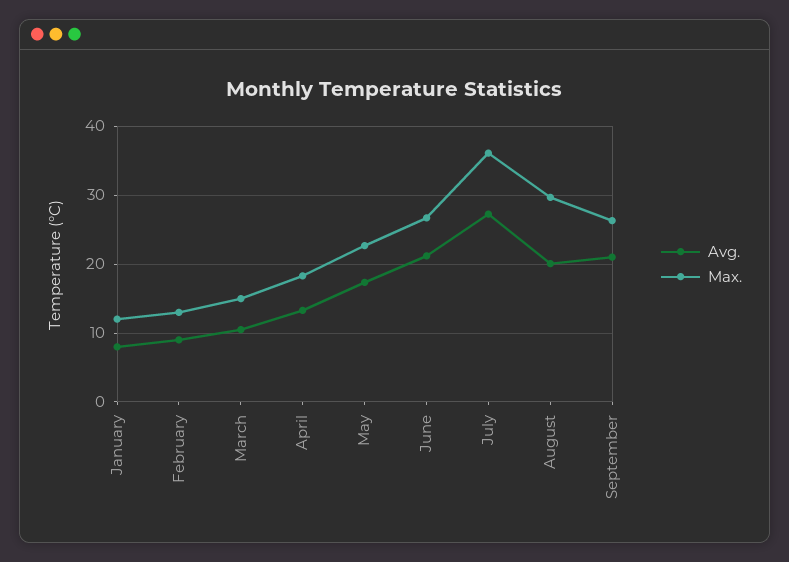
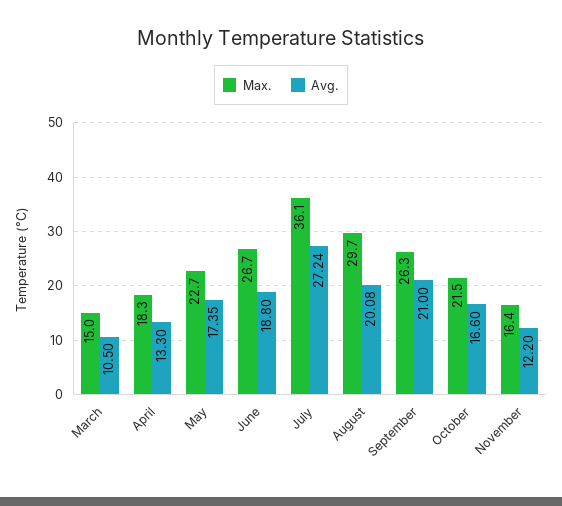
Avg., January: 8 -> none
Max., January: 12 -> none
Avg., February: 9 -> none
Max., February: 13 -> none
Avg., June: 21 -> 18.8
Max., October: none -> 21.5
Avg., October: none -> 16.6
Max., November: none -> 16.4
Avg., November: none -> 12.2

